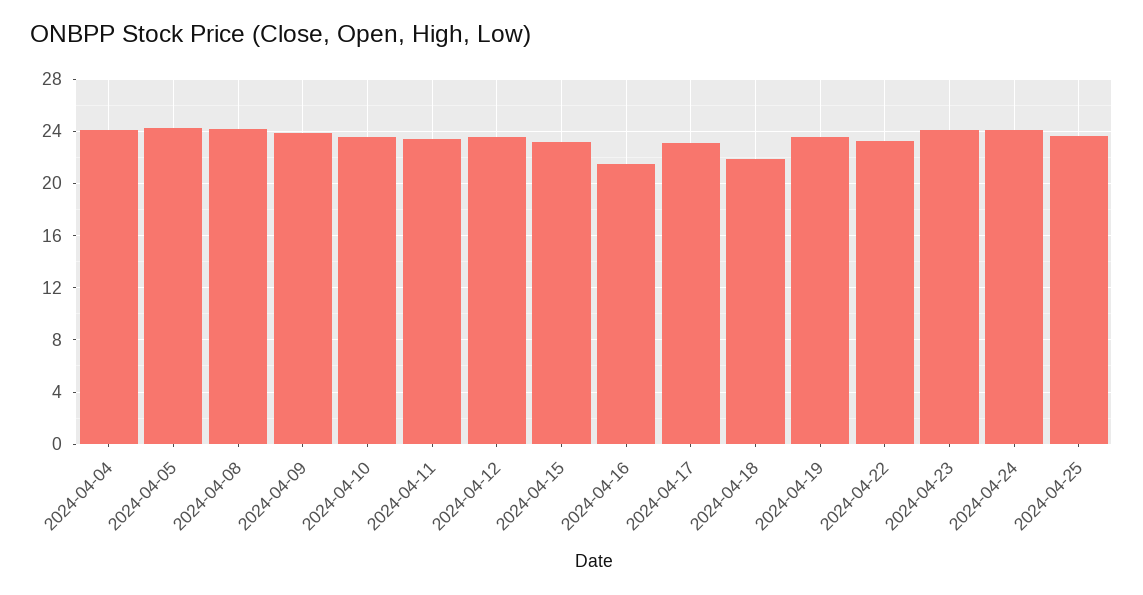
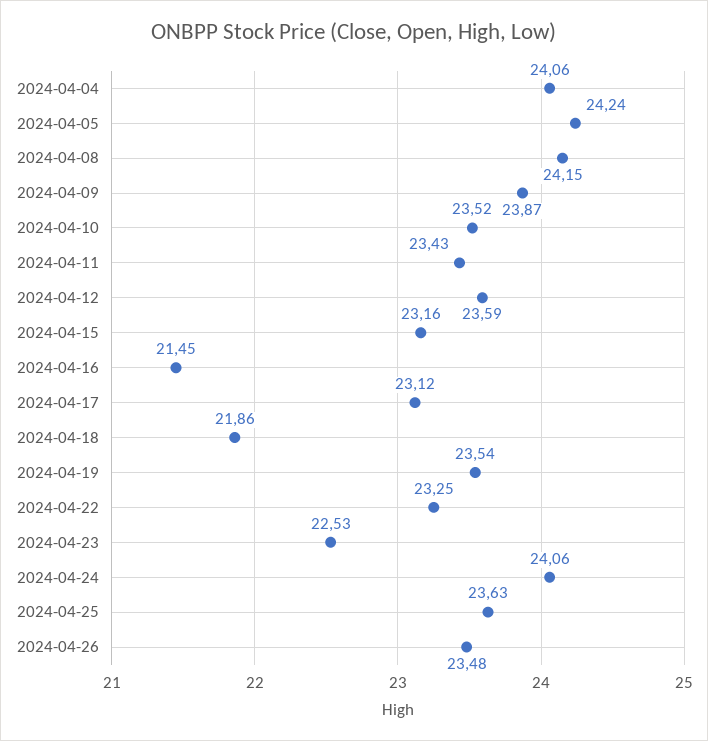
2024-04-23: 24 -> 22.53
2024-04-26: none -> 23.48

